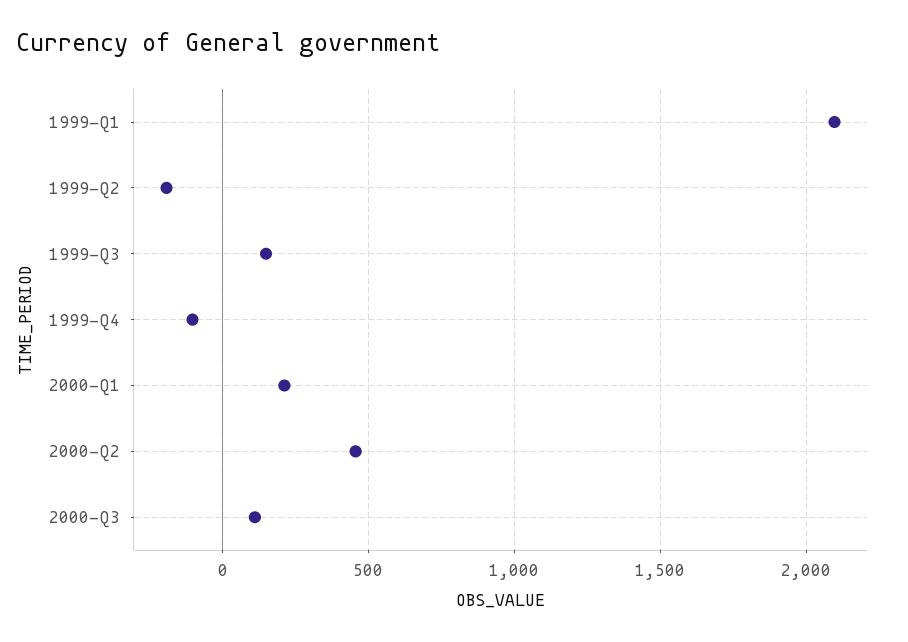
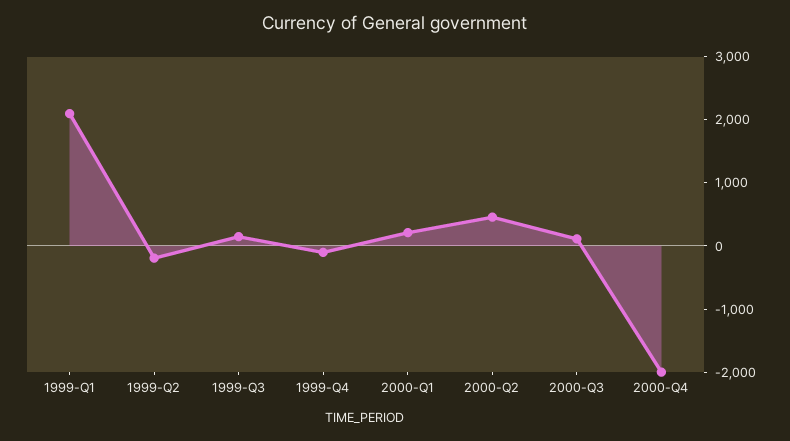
2000-Q4: none -> -2000

